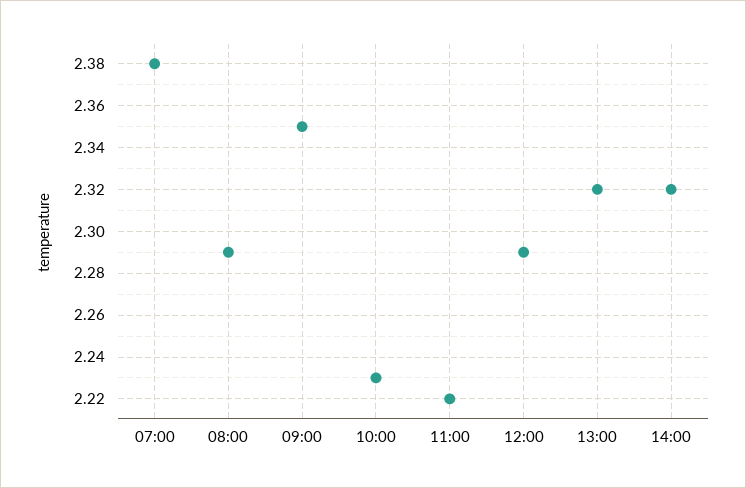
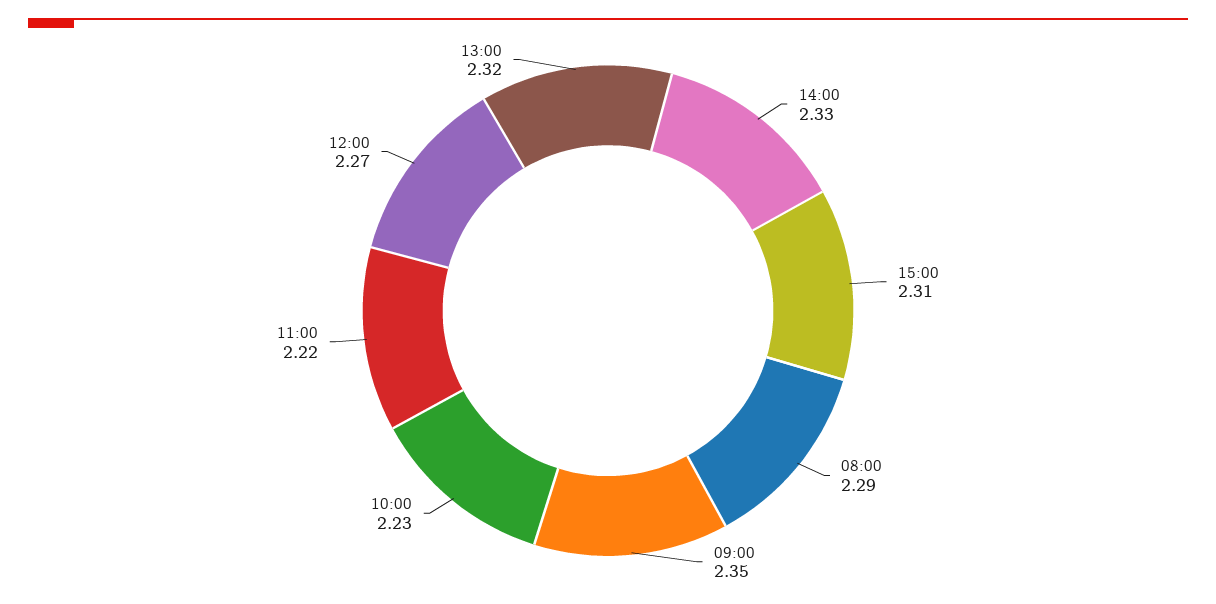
07:00: 2.38 -> none
12:00: 2.29 -> 2.27
14:00: 2.32 -> 2.33
15:00: none -> 2.31

